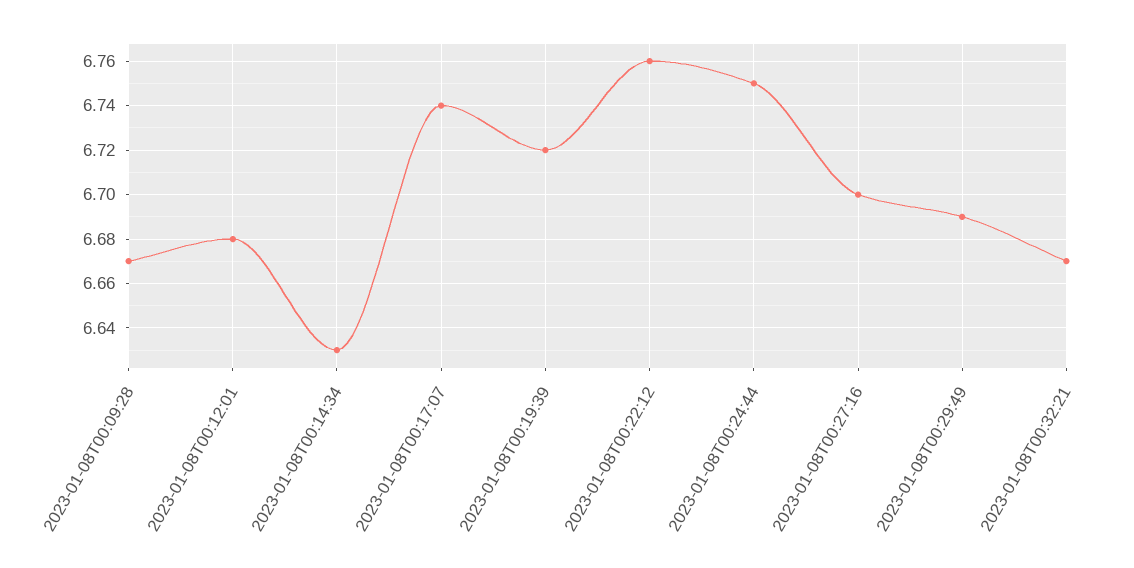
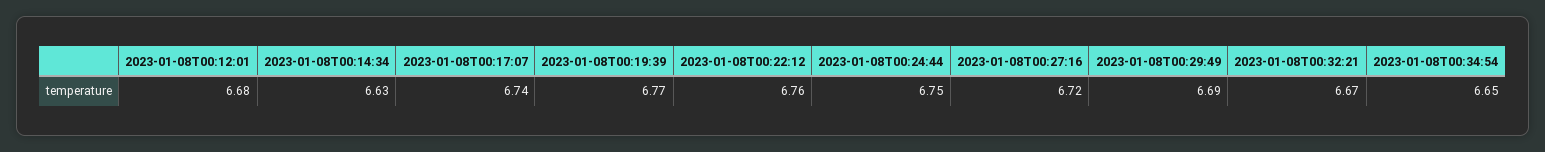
2023-01-08T00:09:28: 6.67 -> none
2023-01-08T00:19:39: 6.72 -> 6.77
2023-01-08T00:27:16: 6.7 -> 6.72
2023-01-08T00:34:54: none -> 6.65

